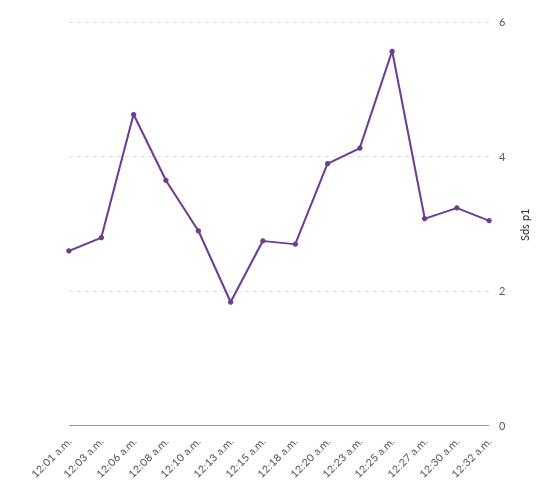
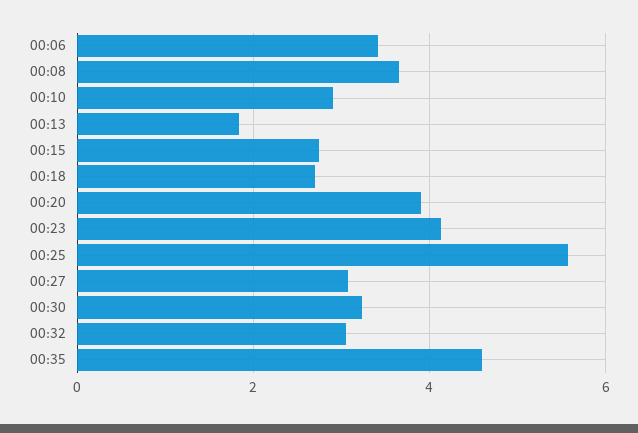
12:01 a.m.: 2.6 -> none
12:03 a.m.: 2.8 -> none
12:06 a.m.: 4.6 -> 3.4
00:35: none -> 4.6

